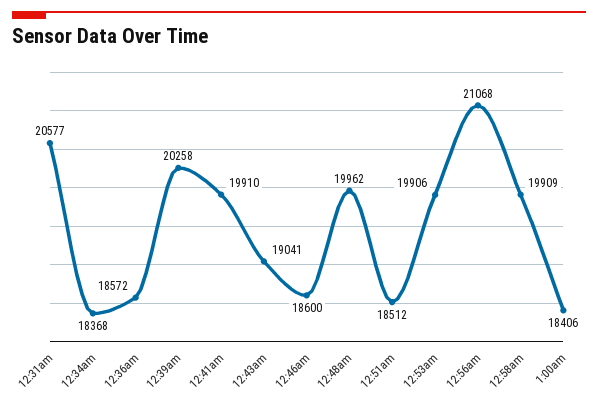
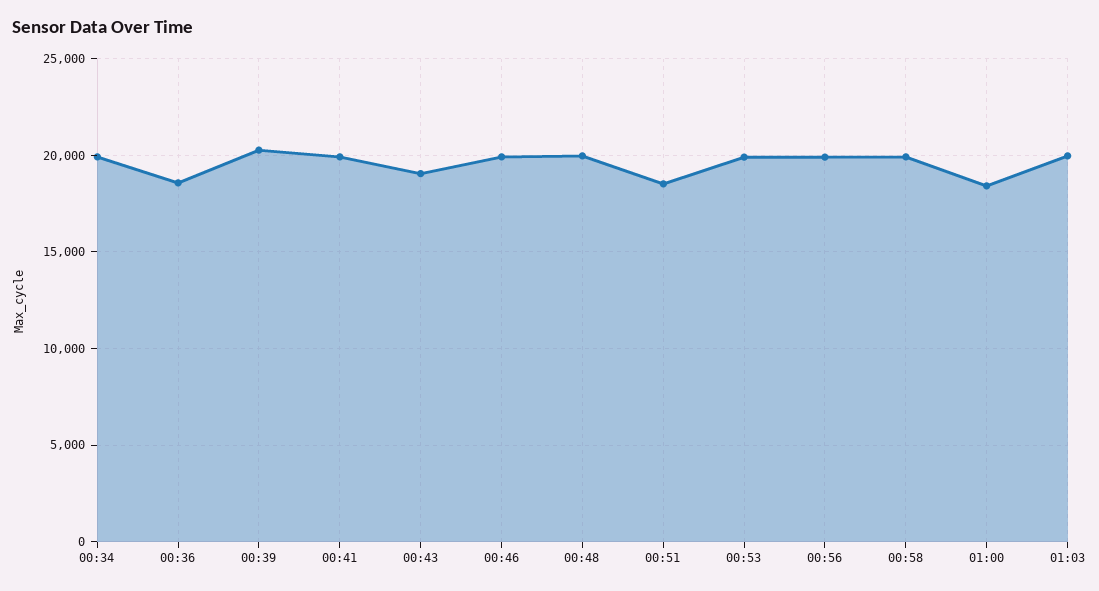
12:31am: 20577 -> none
12:34am: 18368 -> 20000
12:46am: 18600 -> 20000
12:56am: 21068 -> 20000
01:03: none -> 20000

